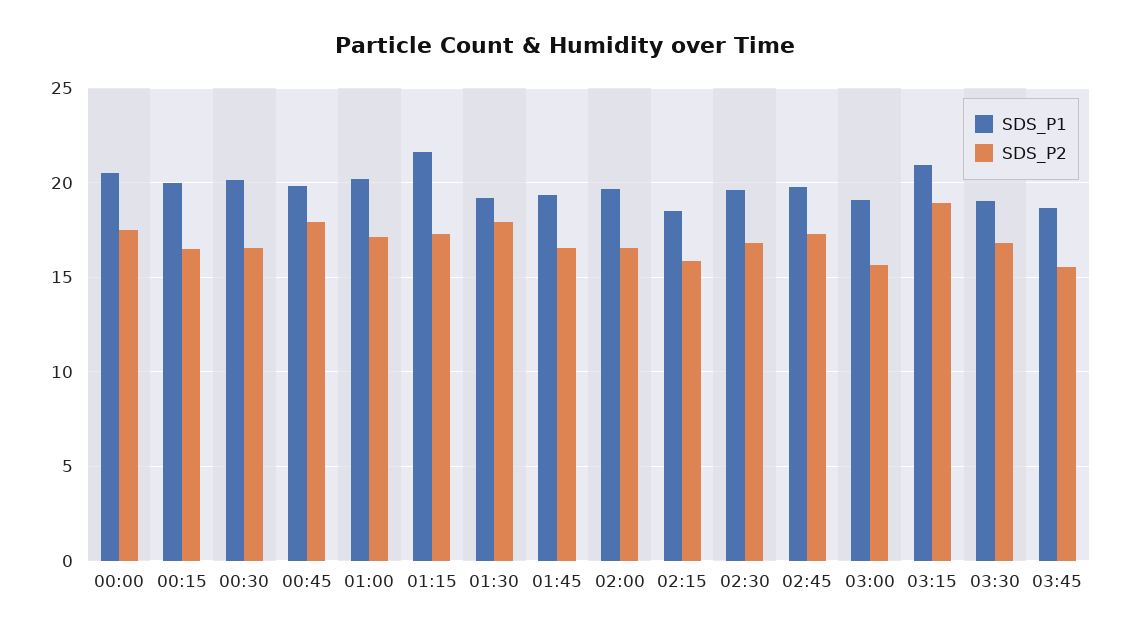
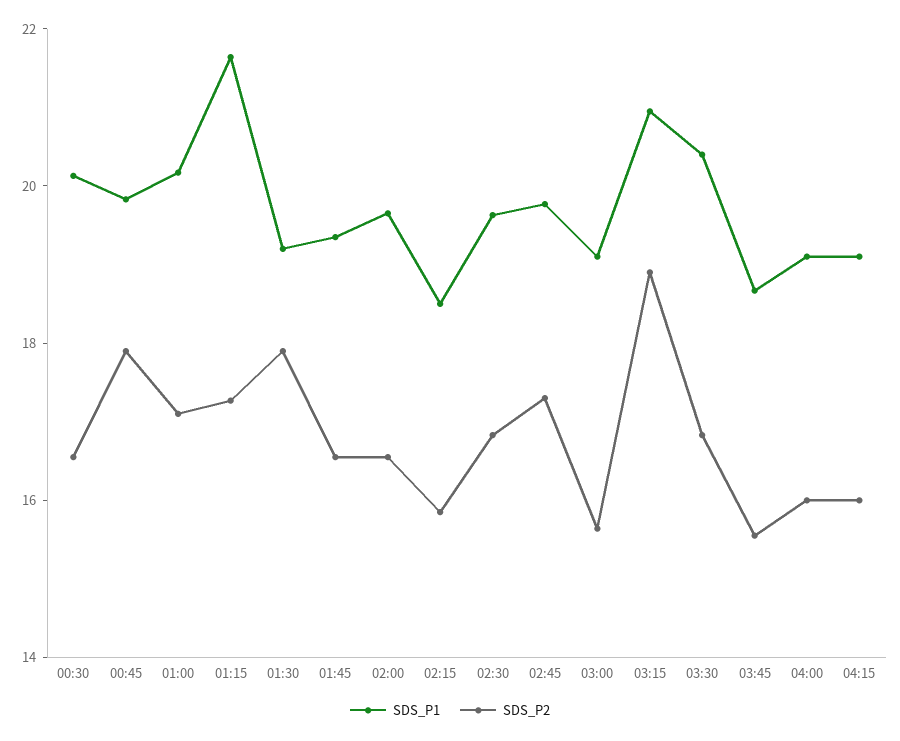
SDS_P1, 00:00: 20.5 -> none
SDS_P2, 00:00: 17.5 -> none
SDS_P1, 00:15: 20 -> none
SDS_P2, 00:15: 16.5 -> none
SDS_P1, 03:30: 19 -> 20.5
SDS_P1, 04:00: none -> 19
SDS_P2, 04:00: none -> 16
SDS_P1, 04:15: none -> 19
SDS_P2, 04:15: none -> 16

